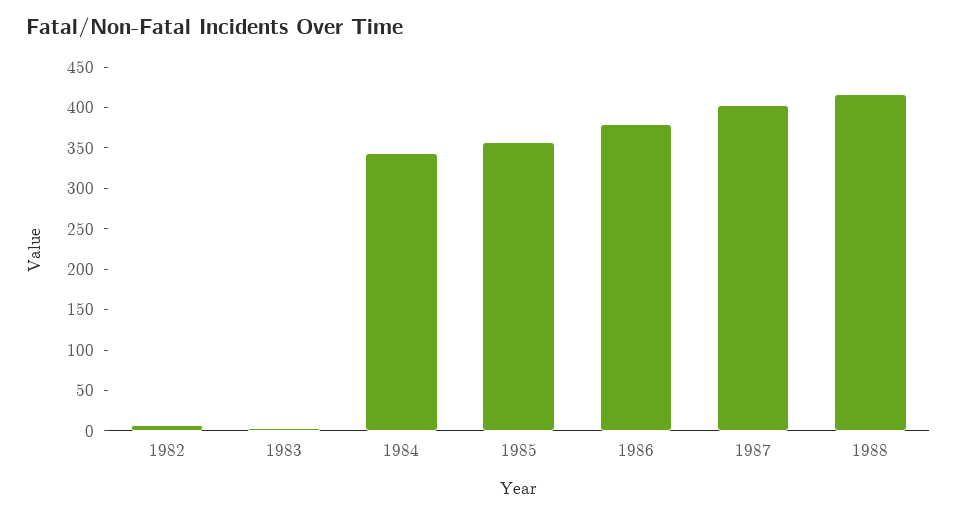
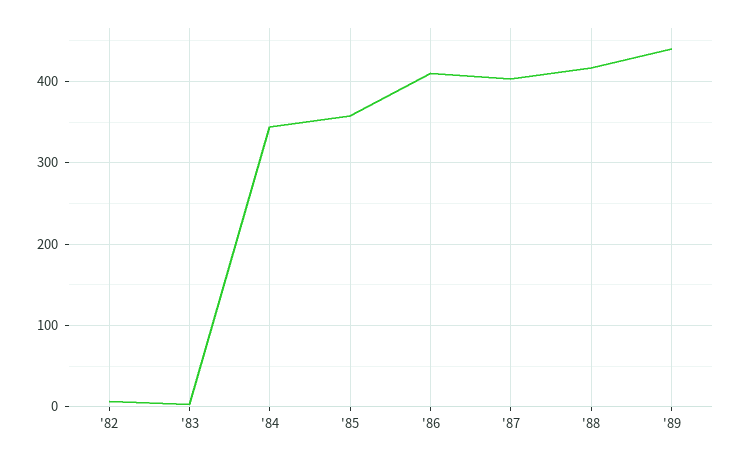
1986: 380 -> 410
'89: none -> 440

